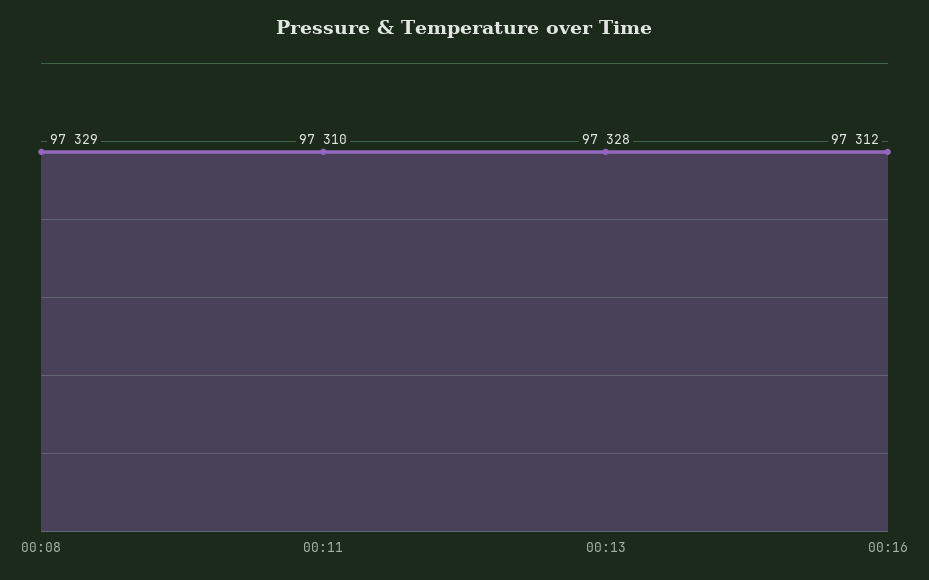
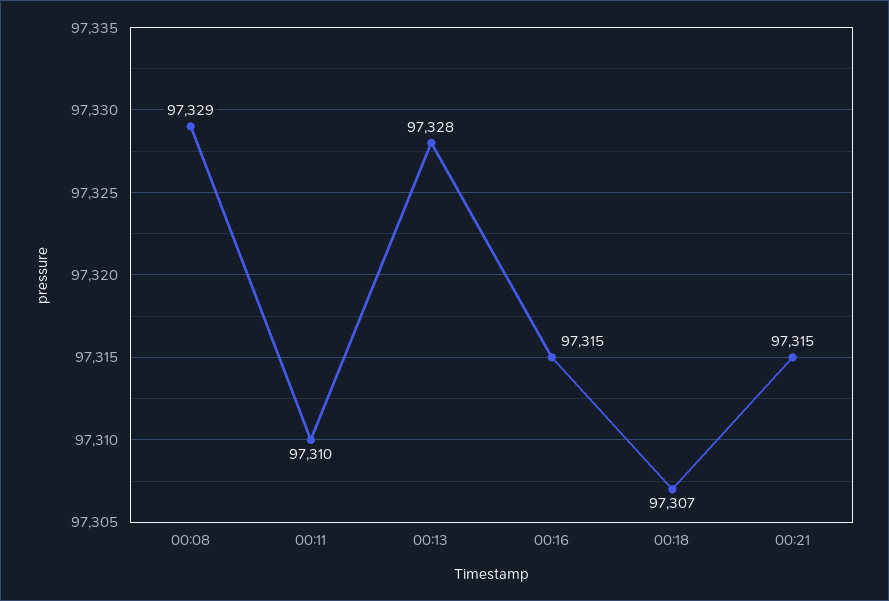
00:16: 97312 -> 97315
00:18: none -> 97307
00:21: none -> 97315

